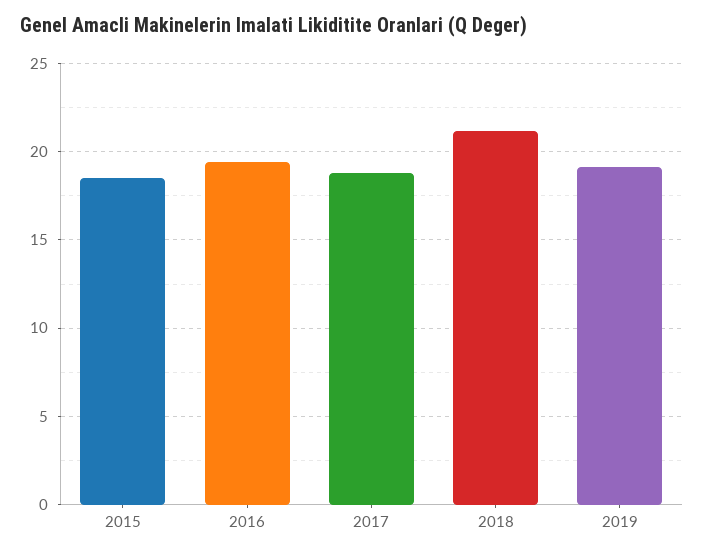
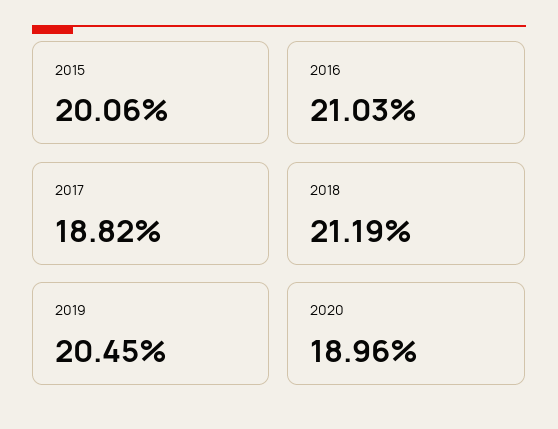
2015: 18.5 -> 20.06
2016: 19.5 -> 21.03
2019: 19 -> 20.45
2020: none -> 18.96

